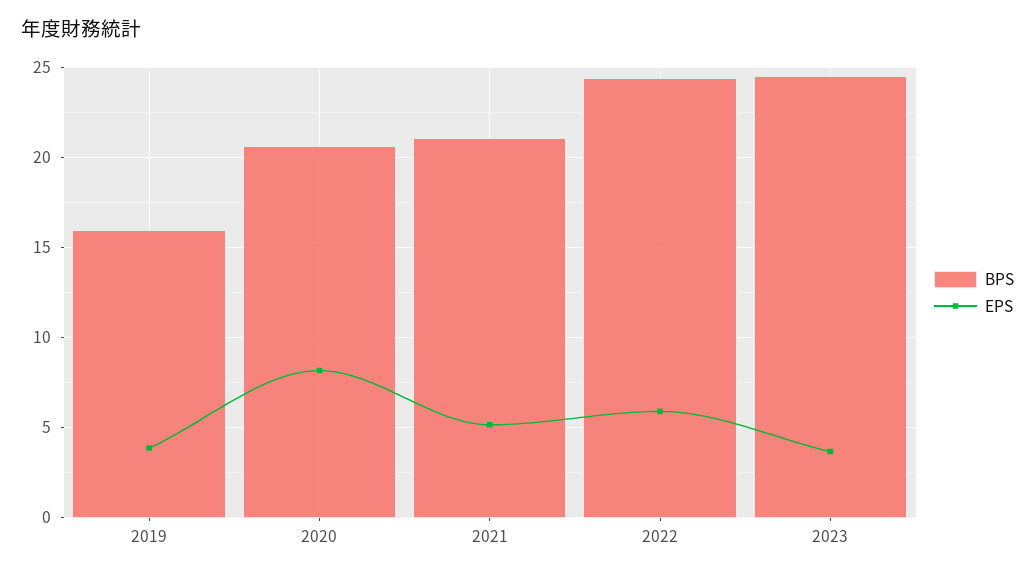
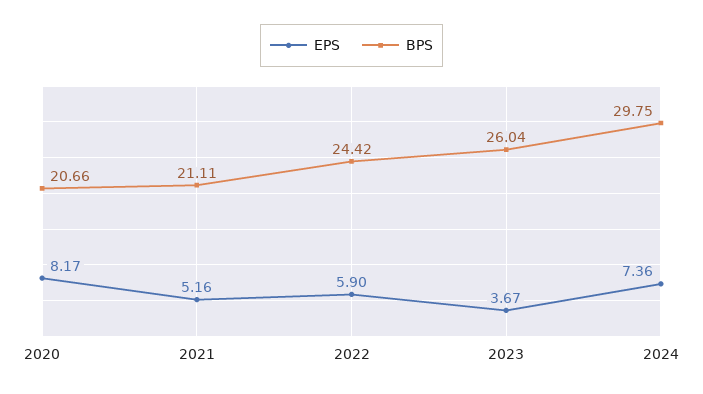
BPS, 2019: 16 -> none
EPS, 2019: 4 -> none
BPS, 2023: 24.5 -> 26.04
EPS, 2024: none -> 7.36
BPS, 2024: none -> 29.75

